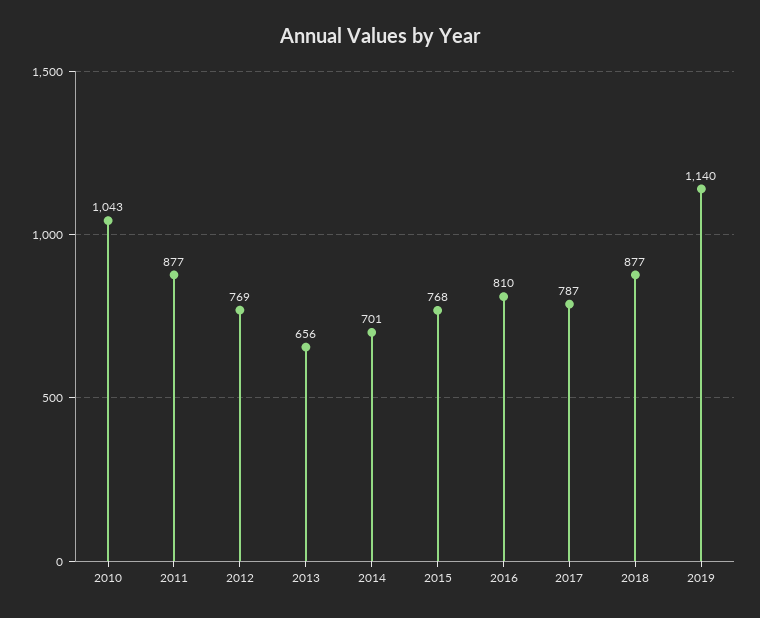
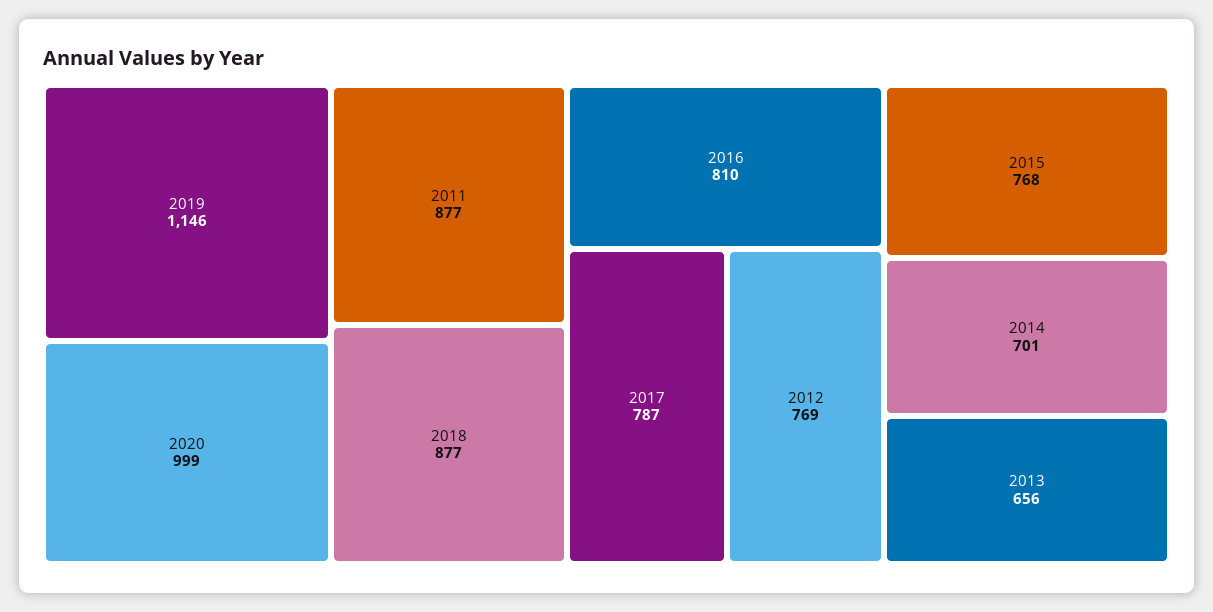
2010: 1043 -> none
2019: 1140 -> 1146
2020: none -> 999

